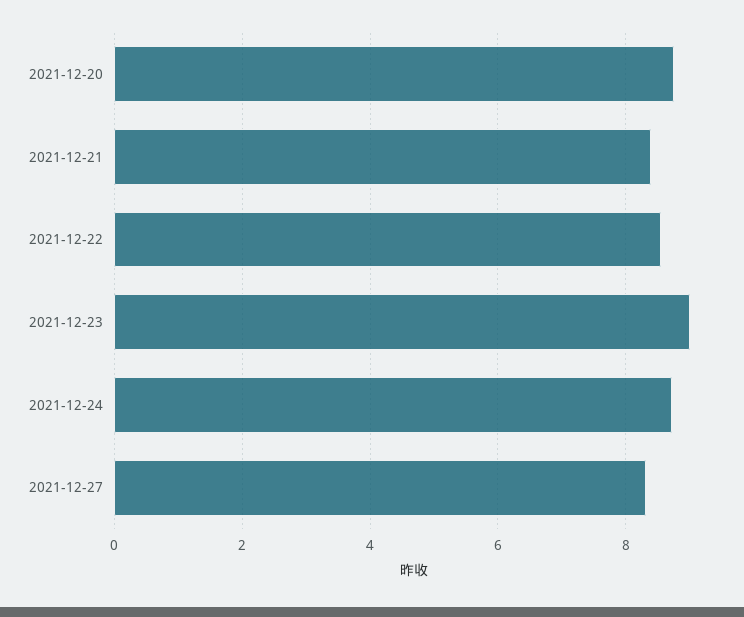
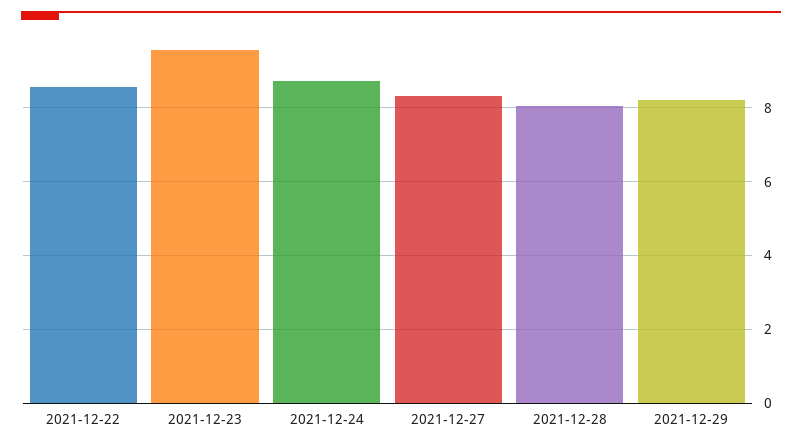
2021-12-20: 8.8 -> none
2021-12-21: 8.4 -> none
2021-12-23: 9 -> 9.6
2021-12-28: none -> 8
2021-12-29: none -> 8.2

